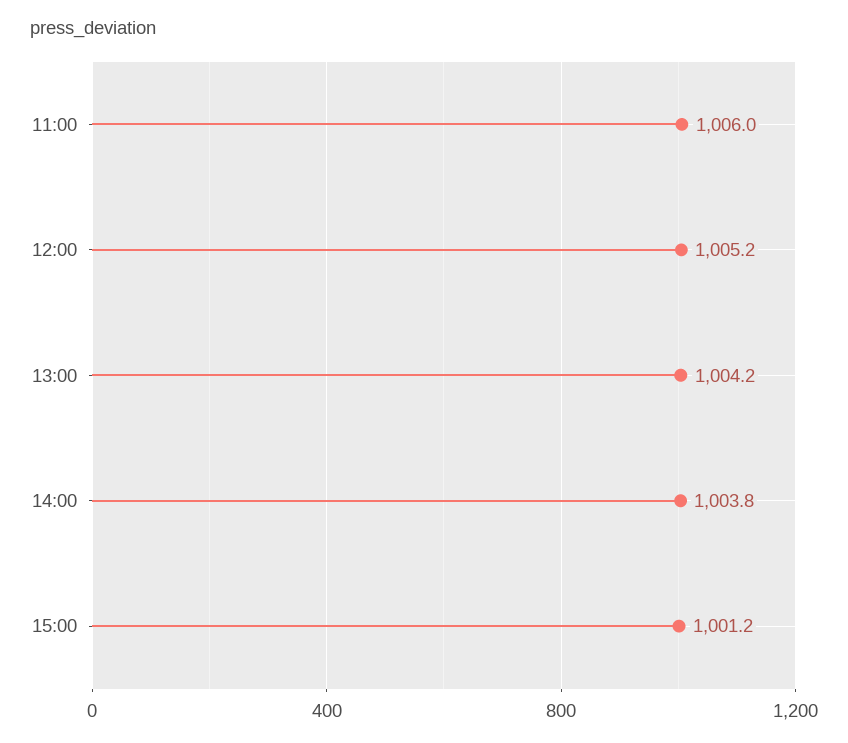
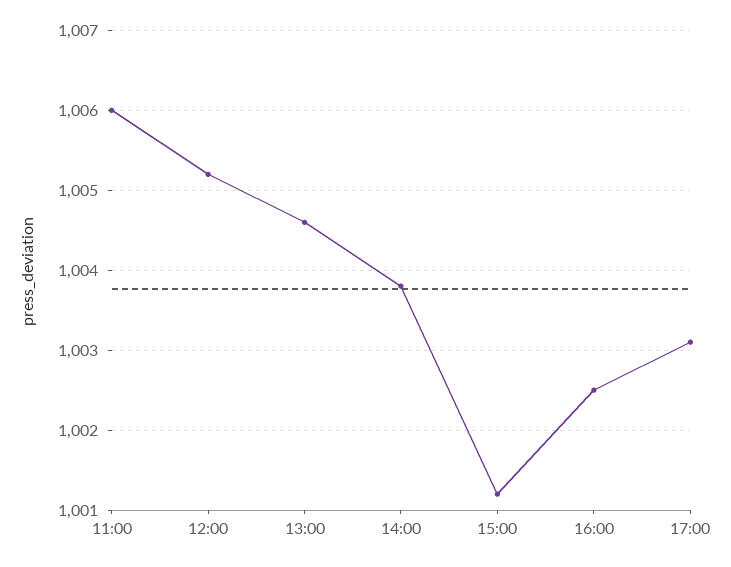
13:00: 1004.2 -> 1004.6
16:00: none -> 1002.5
17:00: none -> 1003.1

